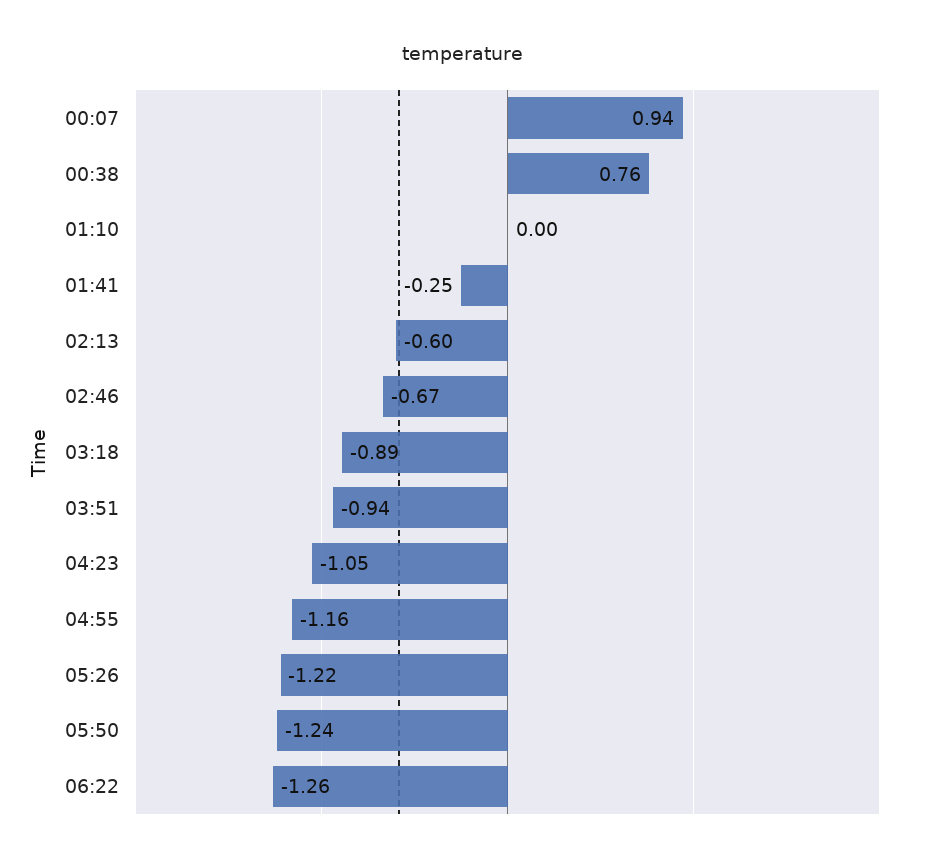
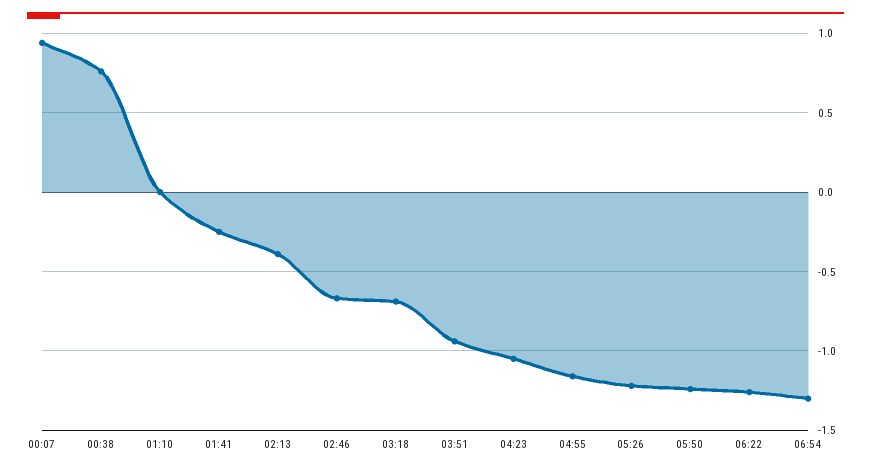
02:13: -0.6 -> -0.4
03:18: -0.89 -> -0.7
06:54: none -> -1.3

